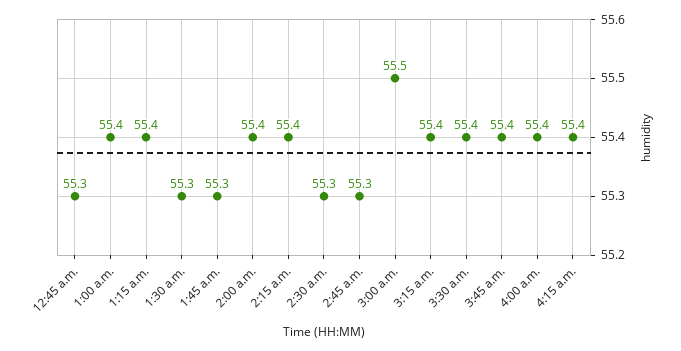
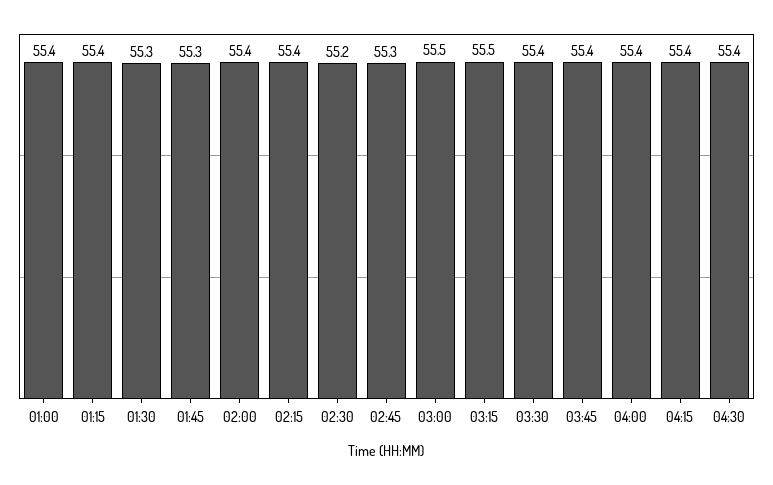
12:45 a.m.: 55.3 -> none
2:30 a.m.: 55.3 -> 55.2
3:15 a.m.: 55.4 -> 55.5
04:30: none -> 55.4

